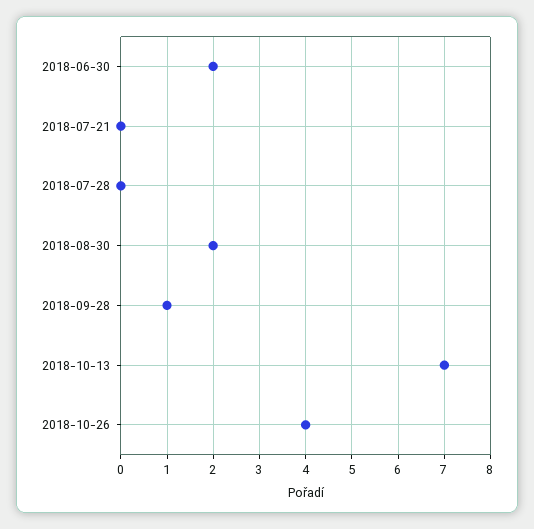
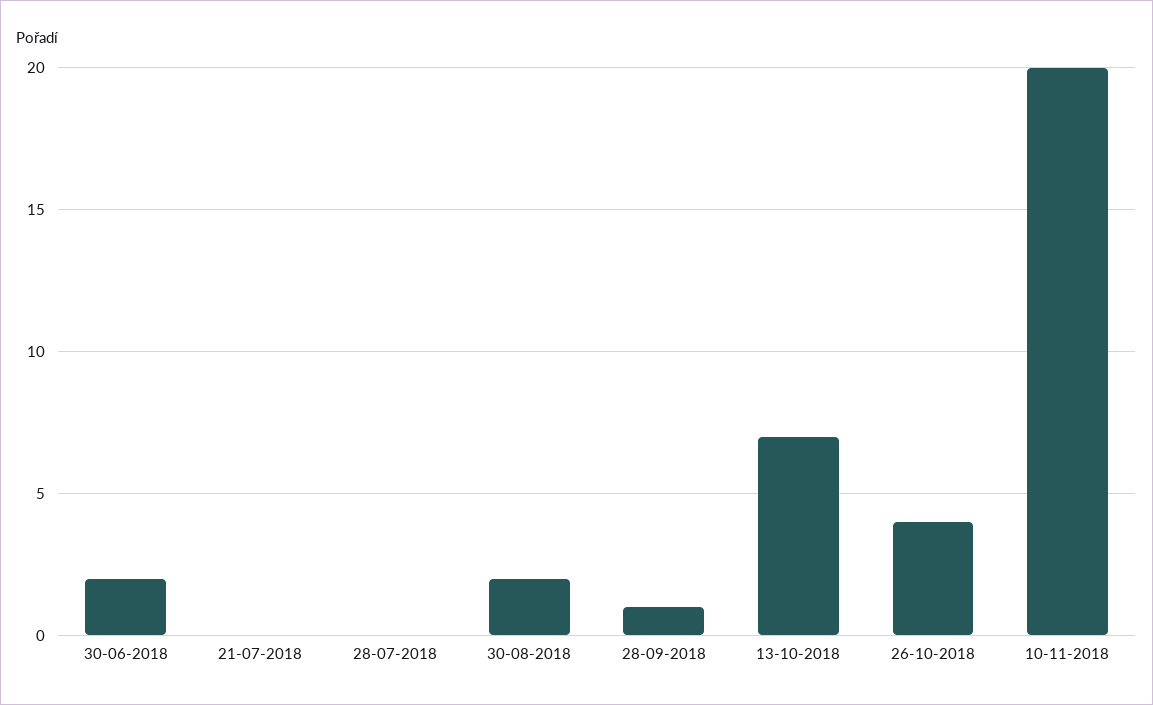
10-11-2018: none -> 20

